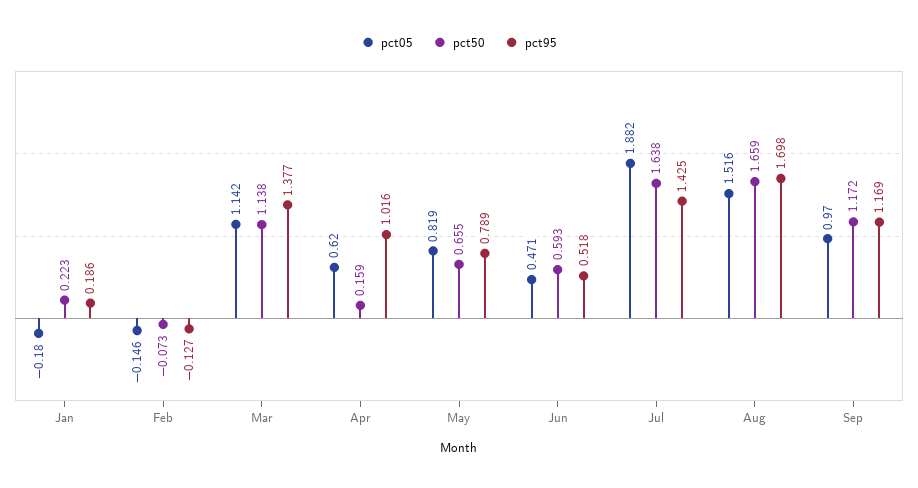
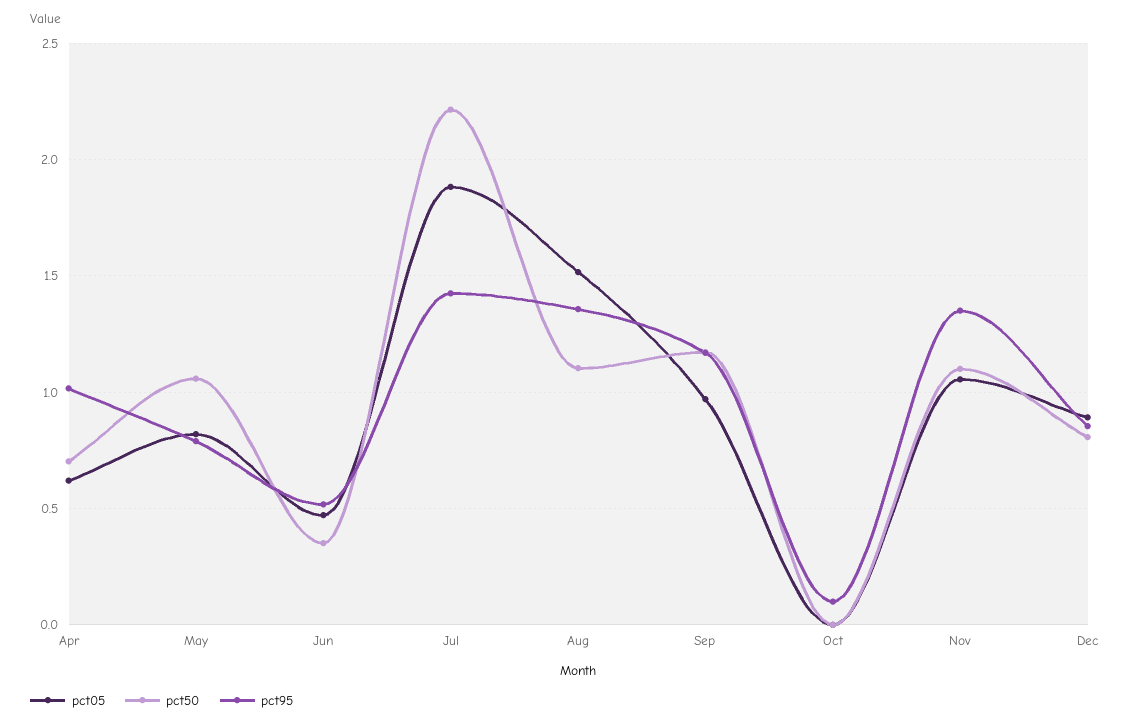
pct05, Jan: -0.18 -> none
pct50, Jan: 0.223 -> none
pct95, Jan: 0.186 -> none
pct05, Feb: -0.146 -> none
pct50, Feb: -0.073 -> none
pct95, Feb: -0.127 -> none
pct05, Mar: 1.142 -> none
pct50, Mar: 1.138 -> none
pct95, Mar: 1.377 -> none
pct50, Apr: 0.159 -> 0.7
pct50, May: 0.655 -> 1.05
pct50, Jun: 0.593 -> 0.35
pct50, Jul: 1.638 -> 2.2
pct50, Aug: 1.659 -> 1.1
pct95, Aug: 1.698 -> 1.35
pct05, Oct: none -> 0
pct50, Oct: none -> 0
pct95, Oct: none -> 0.1
pct05, Nov: none -> 1.05
pct50, Nov: none -> 1.1
pct95, Nov: none -> 1.35
pct05, Dec: none -> 0.9
pct50, Dec: none -> 0.8
pct95, Dec: none -> 0.85

